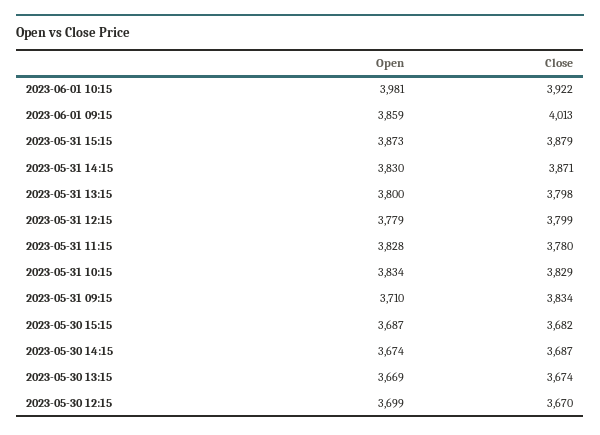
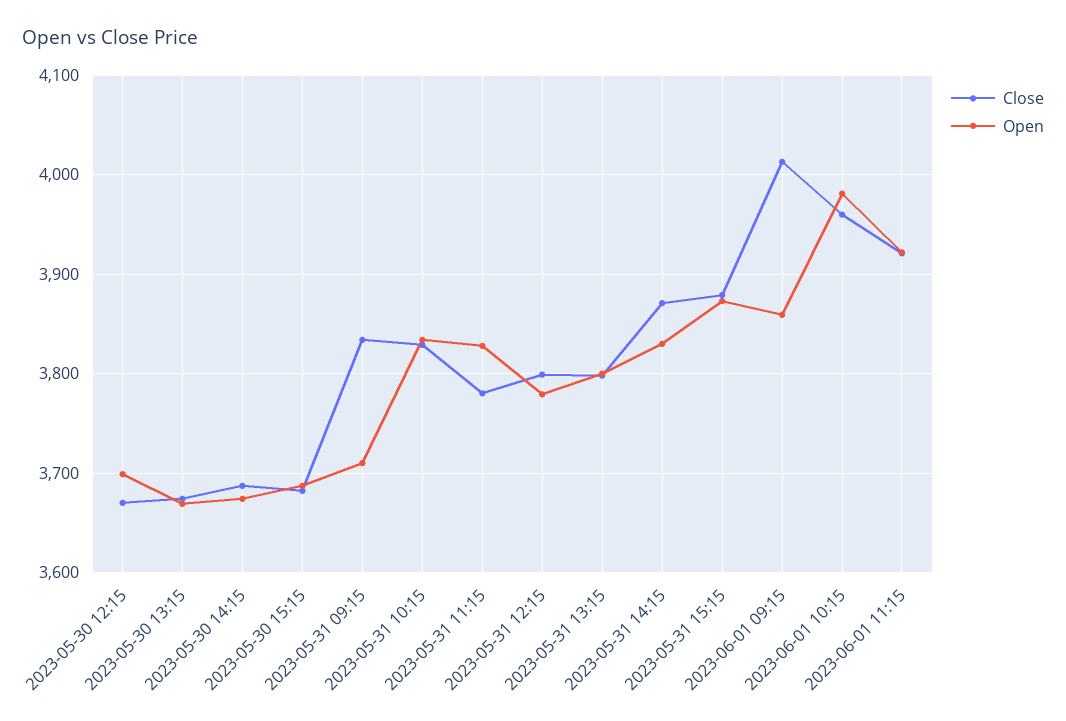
Close, 2023-06-01 10:15: 3922 -> 3960
Close, 2023-06-01 11:15: none -> 3920
Open, 2023-06-01 11:15: none -> 3920

